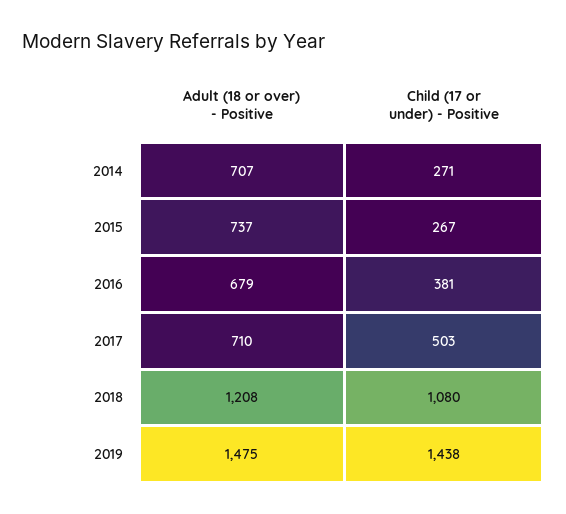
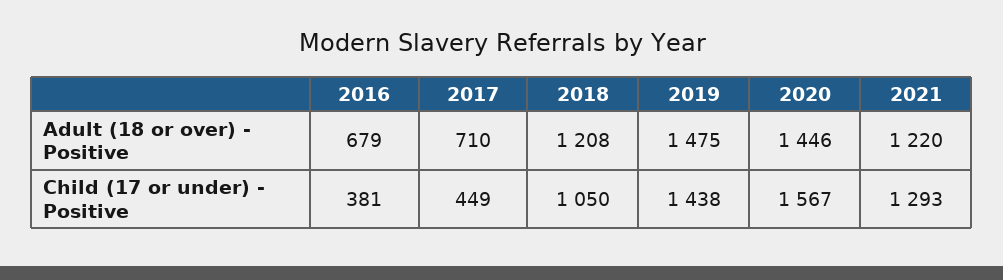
Adult (18 or over) - Positive, 2014: 707 -> none
Child (17 or under) - Positive, 2014: 271 -> none
Adult (18 or over) - Positive, 2015: 737 -> none
Child (17 or under) - Positive, 2015: 267 -> none
Child (17 or under) - Positive, 2017: 503 -> 449
Child (17 or under) - Positive, 2018: 1080 -> 1050
Adult (18 or over) - Positive, 2020: none -> 1446
Adult (18 or over) - Positive, 2021: none -> 1220
Child (17 or under) - Positive, 2020: none -> 1567
Child (17 or under) - Positive, 2021: none -> 1293

